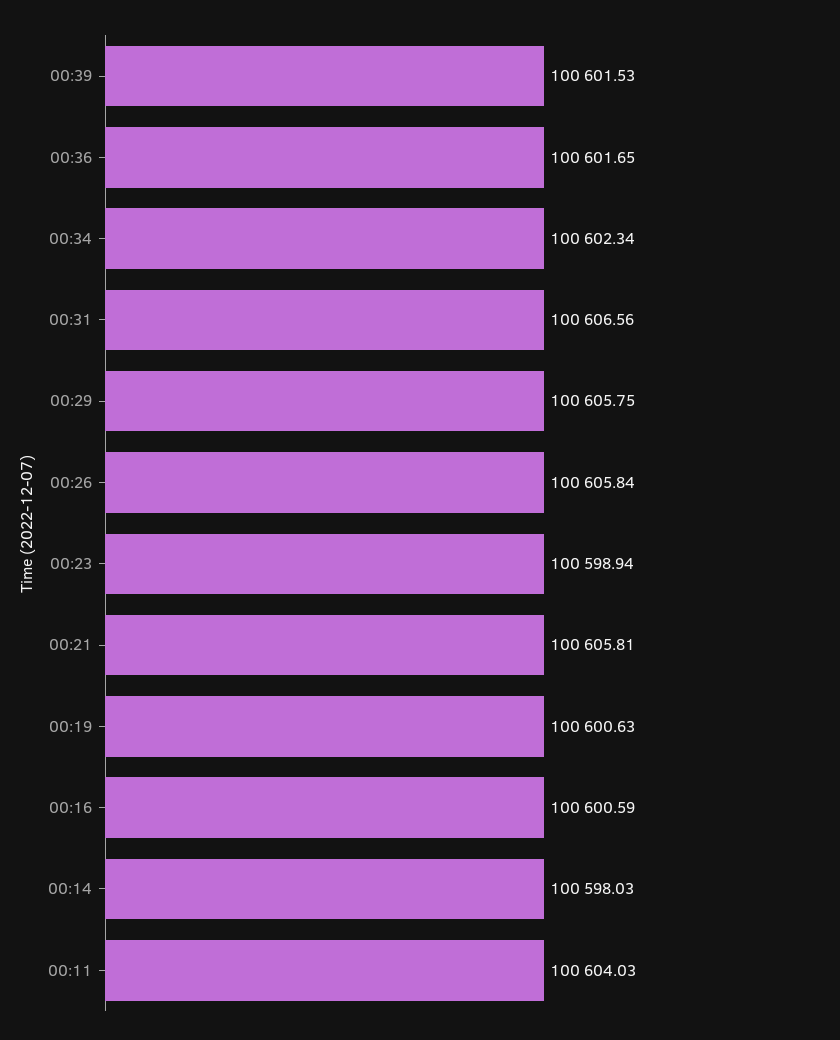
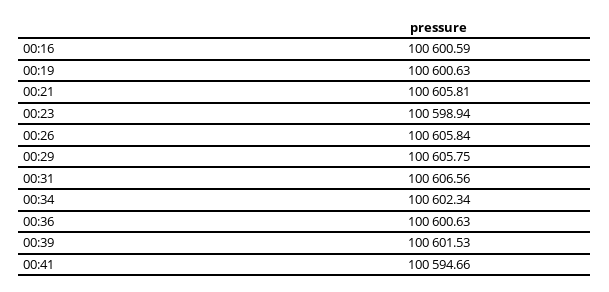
00:36: 100601.65 -> 100600.63
00:14: 100598.03 -> none
00:11: 100604.03 -> none
00:41: none -> 100594.66

